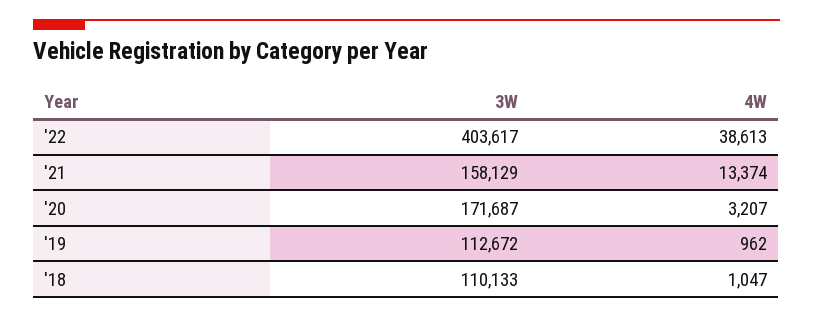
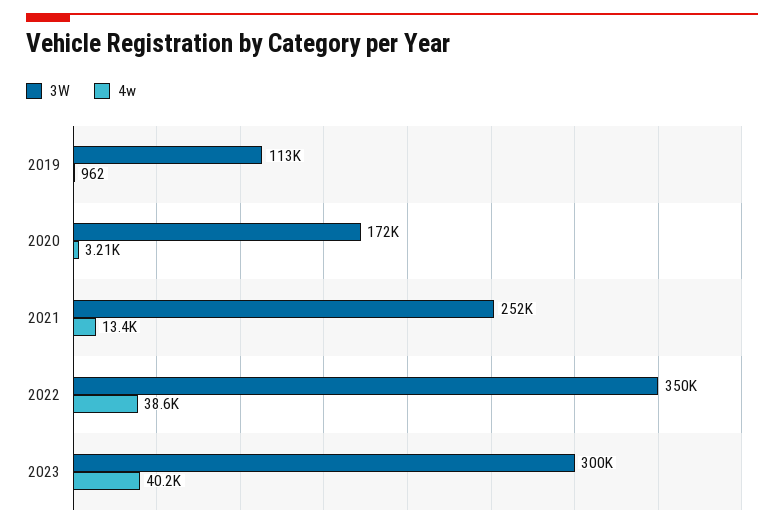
3W, '22: 403617 -> 350000
3W, '21: 158129 -> 252000
3W, '18: 110133 -> none
4W, '18: 1047 -> none
3W, 2023: none -> 300000
4W, 2023: none -> 40200

